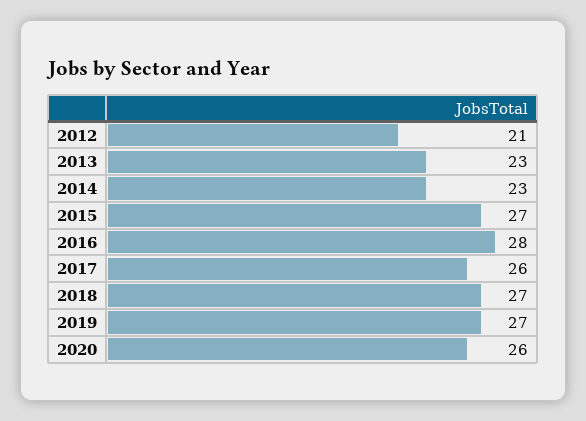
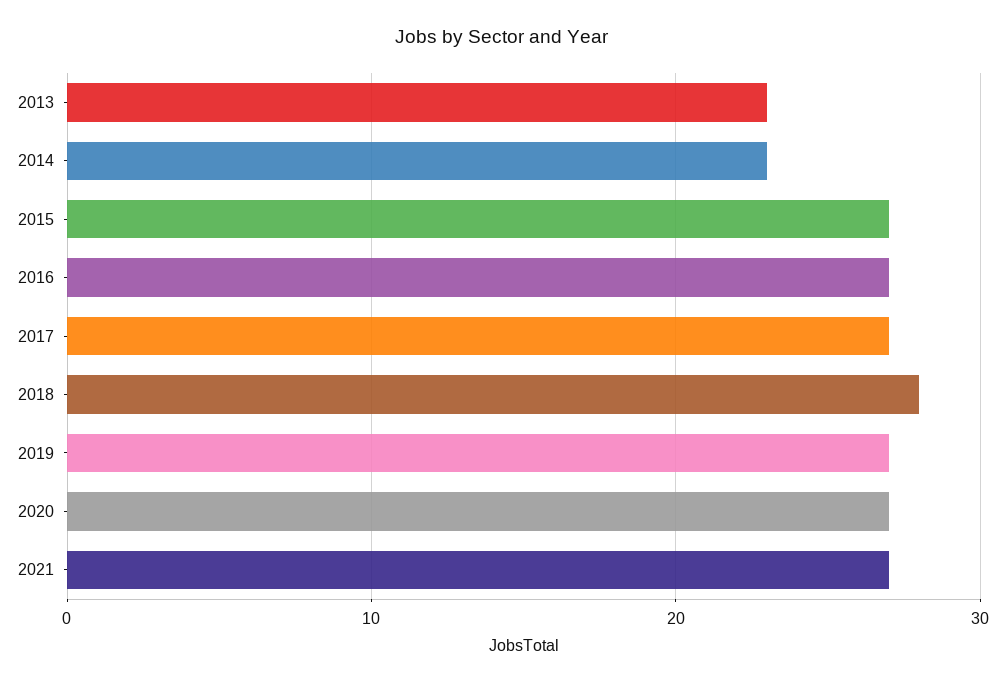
2012: 21 -> none
2016: 28 -> 27
2017: 26 -> 27
2018: 27 -> 28
2020: 26 -> 27
2021: none -> 27

